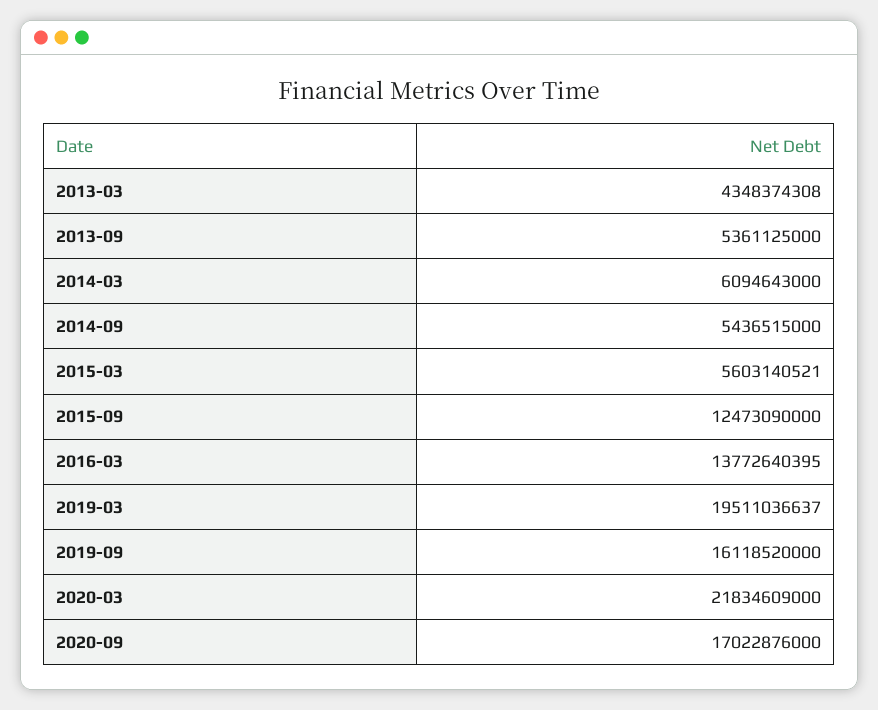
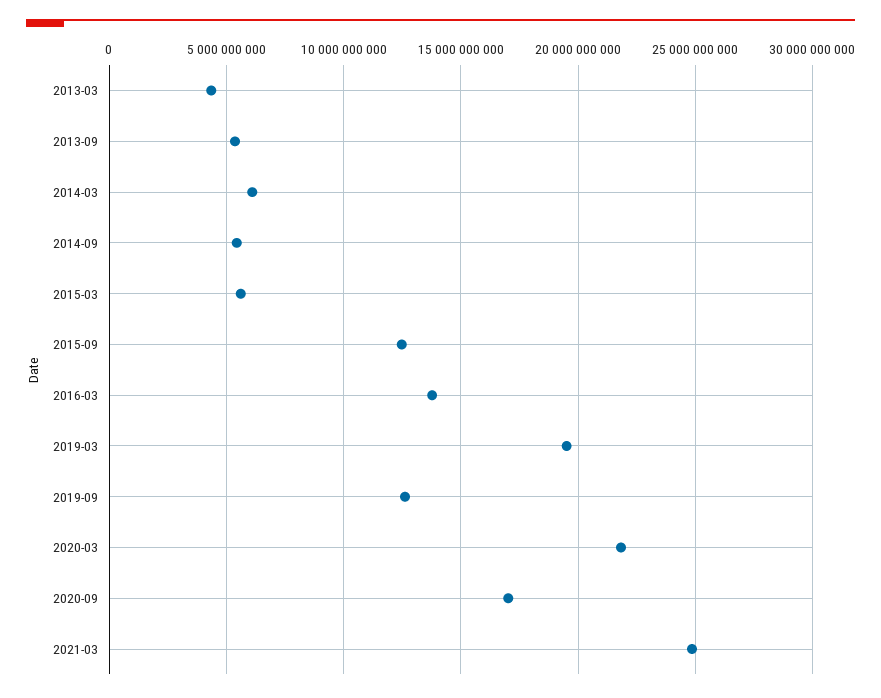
2019-09: 16118520000 -> 12500000000
2021-03: none -> 25000000000

